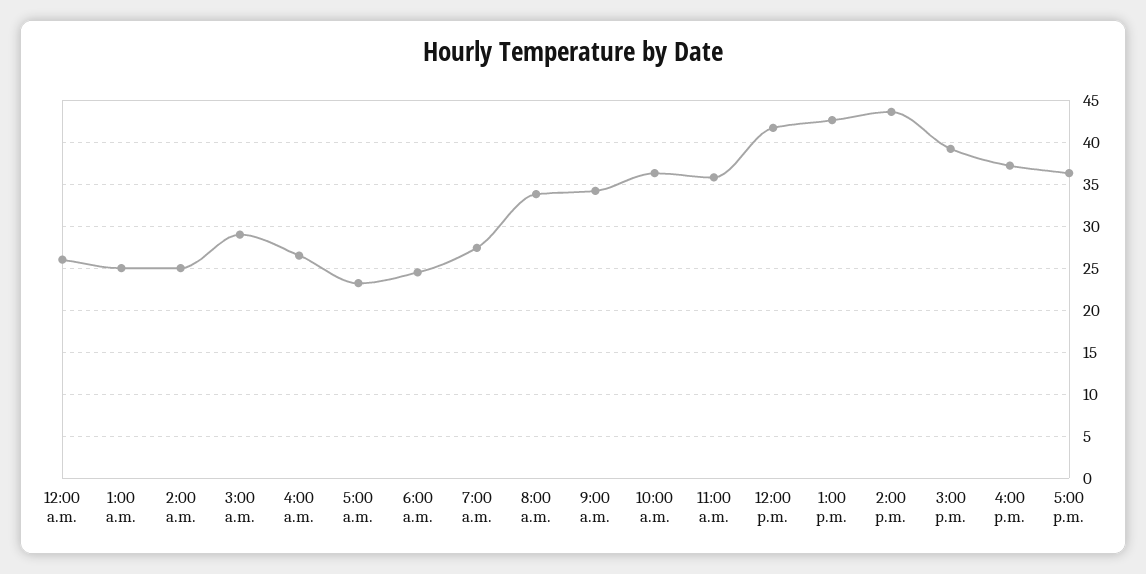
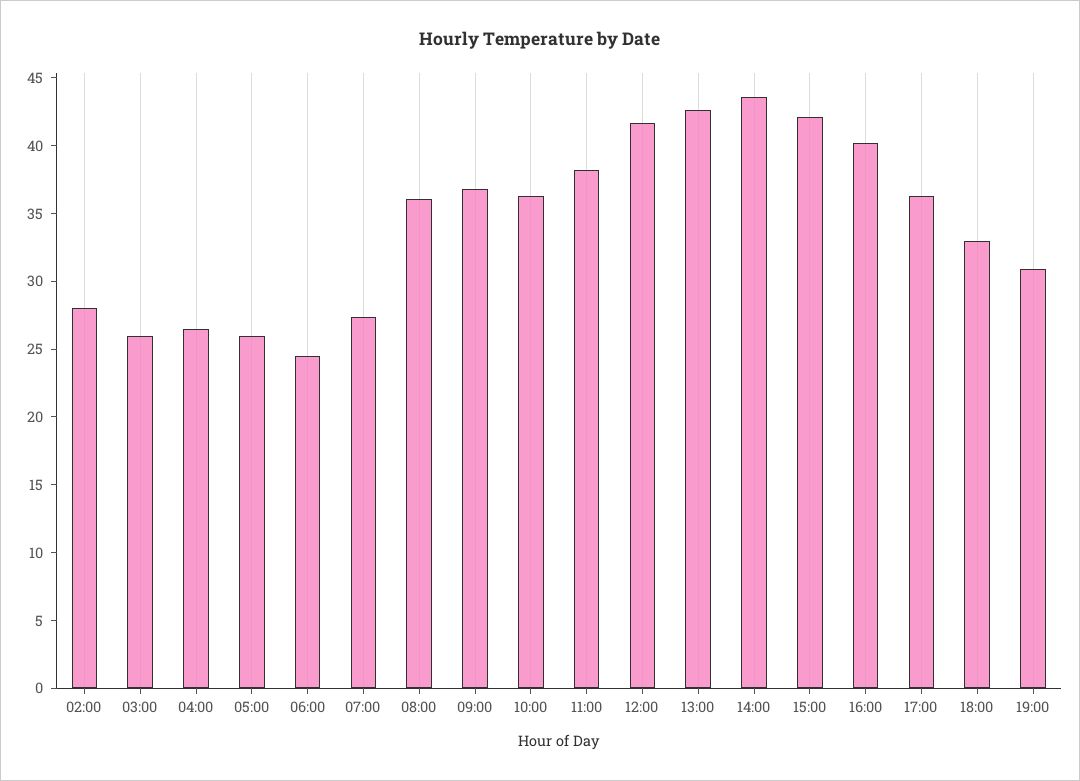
12:00 a.m.: 26 -> none
1:00 a.m.: 25 -> none
2:00 a.m.: 25 -> 28
3:00 a.m.: 29 -> 26
5:00 a.m.: 23 -> 26
8:00 a.m.: 34 -> 36
9:00 a.m.: 34 -> 37
11:00 a.m.: 36 -> 38
3:00 p.m.: 39 -> 42
4:00 p.m.: 37 -> 40
18:00: none -> 33
19:00: none -> 31

